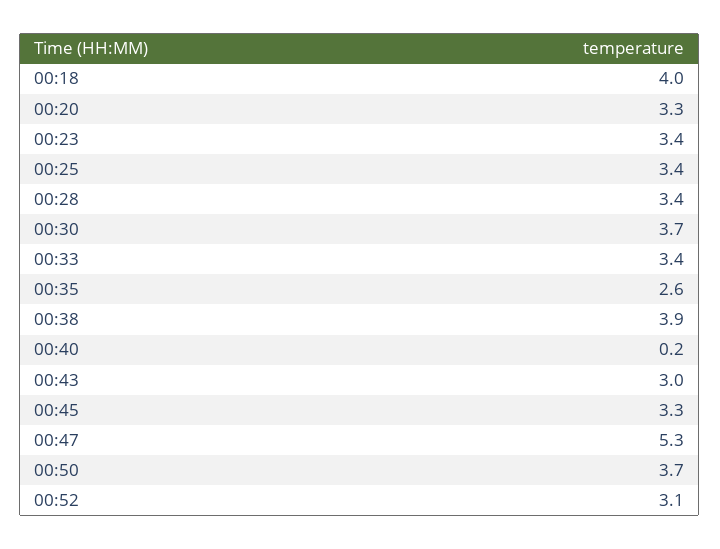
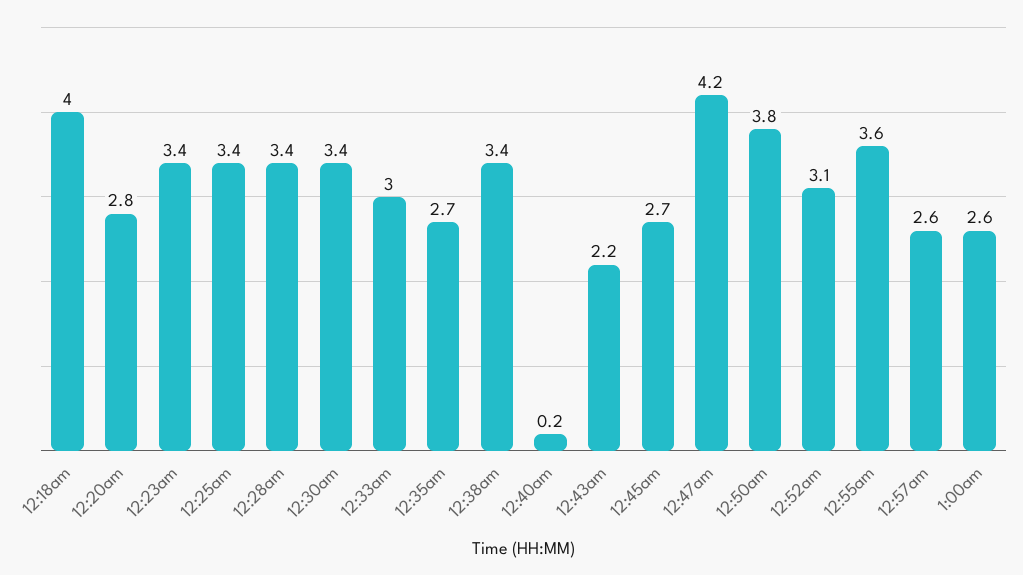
00:20: 3.3 -> 2.8
00:30: 3.7 -> 3.4
00:33: 3.4 -> 3
00:35: 2.6 -> 2.7
00:38: 3.9 -> 3.4
00:43: 3 -> 2.2
00:45: 3.3 -> 2.7
00:47: 5.3 -> 4.2
00:50: 3.7 -> 3.8
12:55am: none -> 3.6
12:57am: none -> 2.6
1:00am: none -> 2.6

